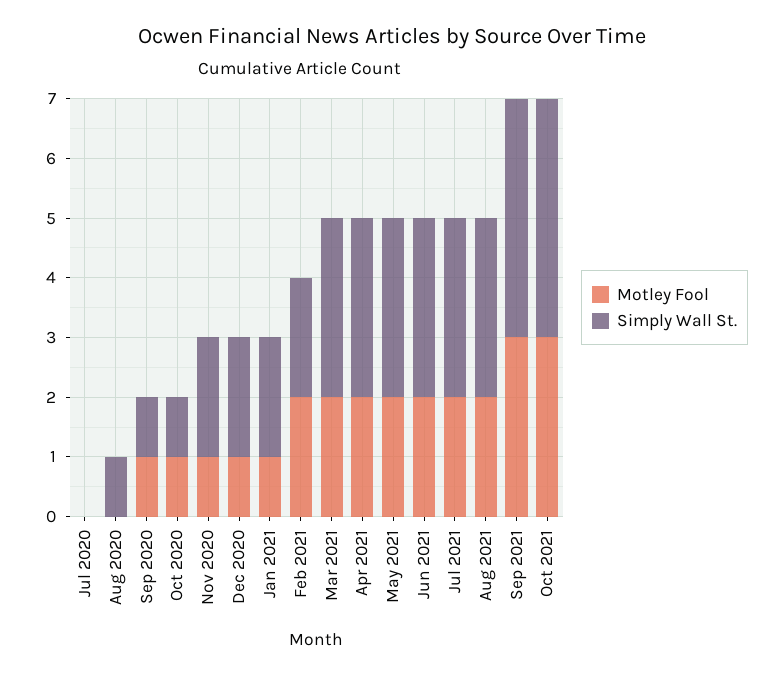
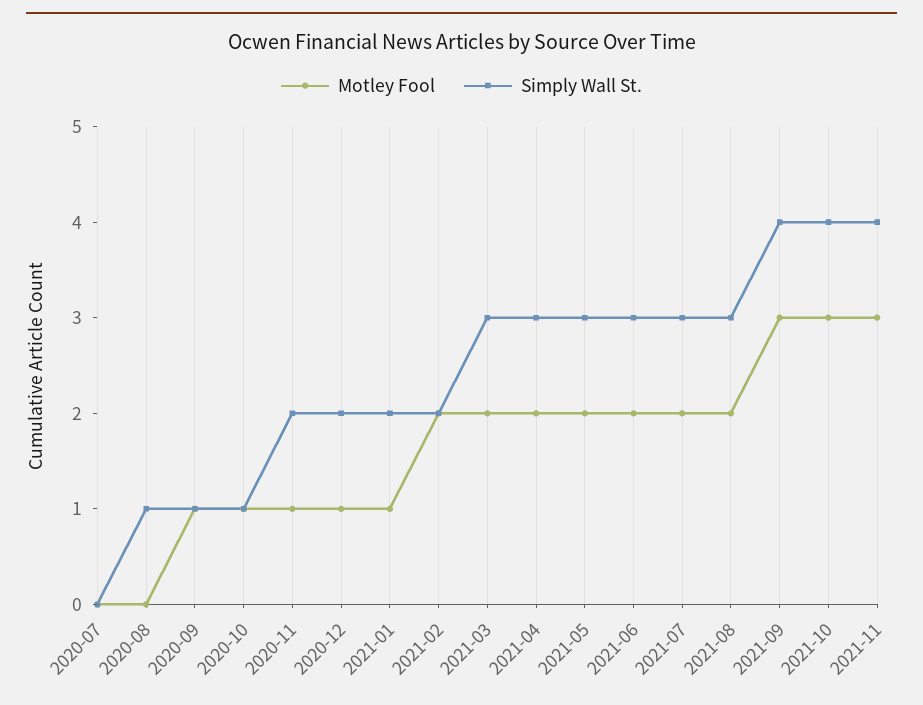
Motley Fool, 2021-11: none -> 3
Simply Wall St., 2021-11: none -> 4

